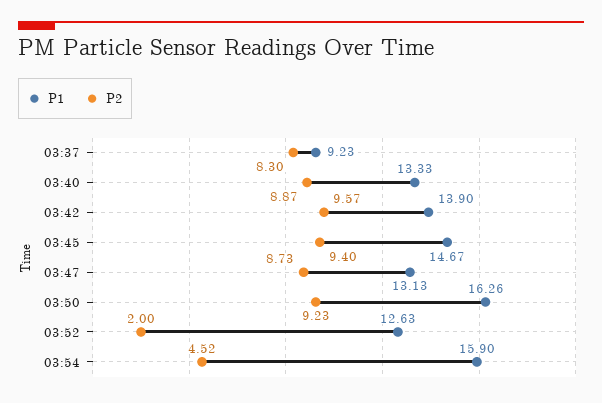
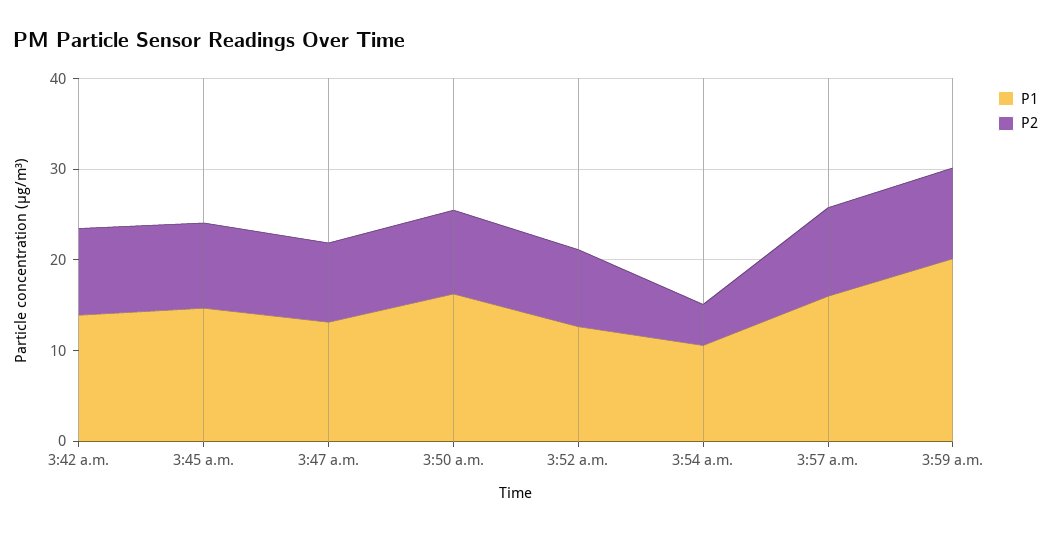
P1, 03:37: 9.23 -> none
P2, 03:37: 8.3 -> none
P1, 03:40: 13.33 -> none
P2, 03:40: 8.87 -> none
P2, 03:52: 2 -> 8
P1, 03:54: 15.9 -> 10
P1, 3:57 a.m.: none -> 16
P2, 3:57 a.m.: none -> 10
P1, 3:59 a.m.: none -> 20
P2, 3:59 a.m.: none -> 10

